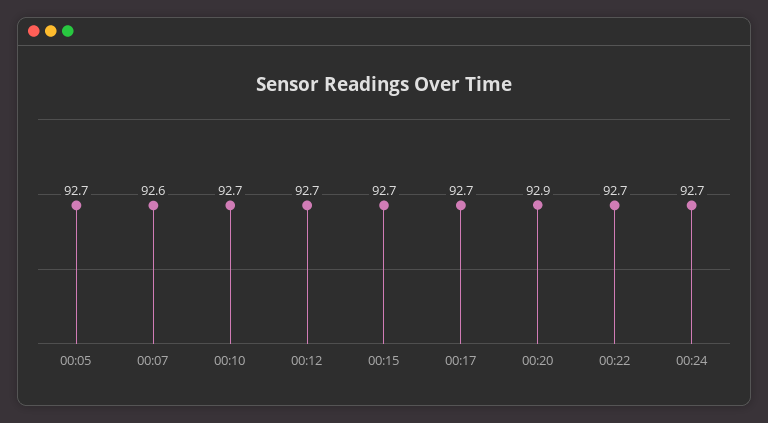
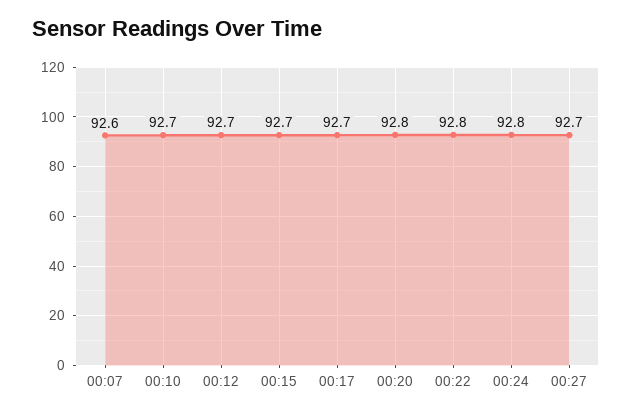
00:05: 92.7 -> none
00:20: 92.9 -> 92.8
00:22: 92.7 -> 92.8
00:24: 92.7 -> 92.8
00:27: none -> 92.7

